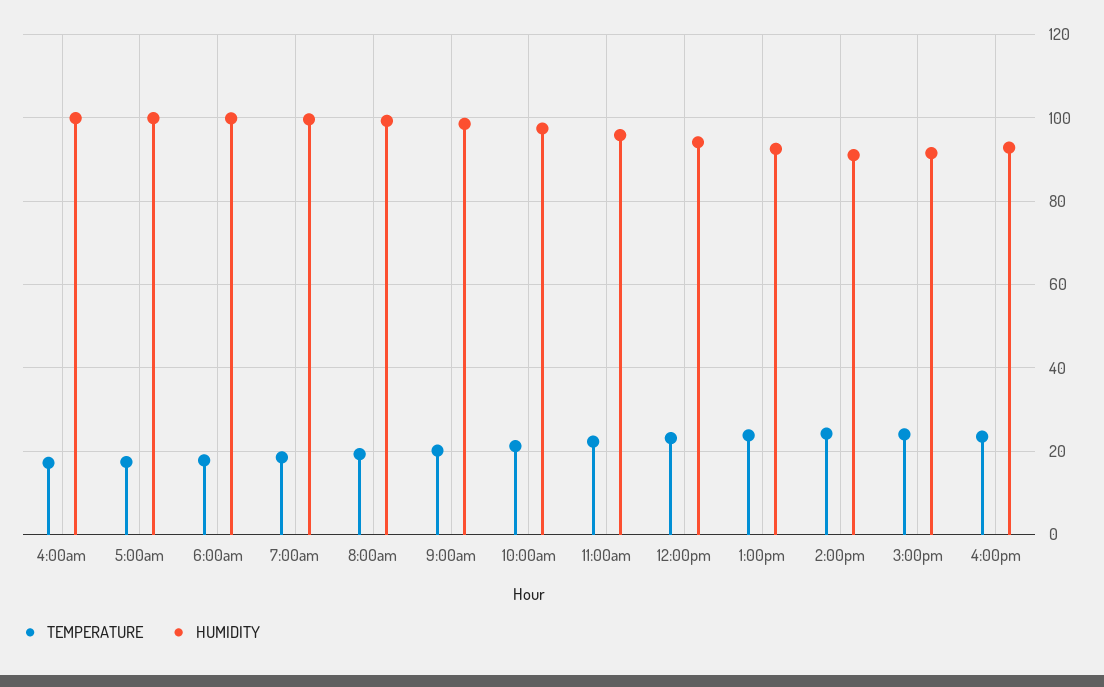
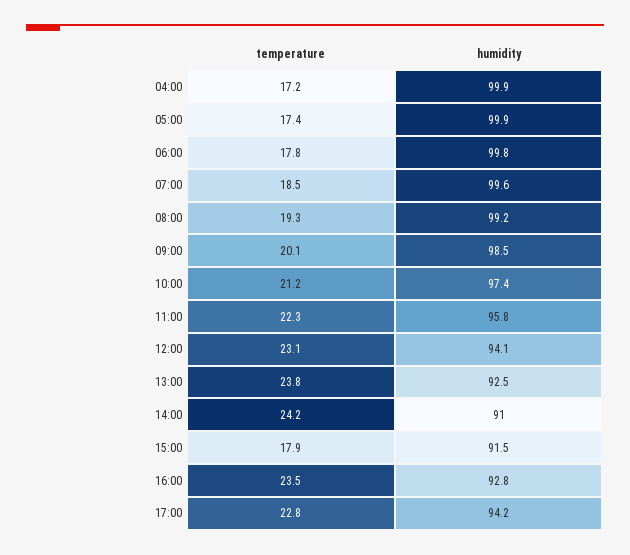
TEMPERATURE, 3:00pm: 24 -> 17.9
TEMPERATURE, 17:00: none -> 22.8
HUMIDITY, 17:00: none -> 94.2

